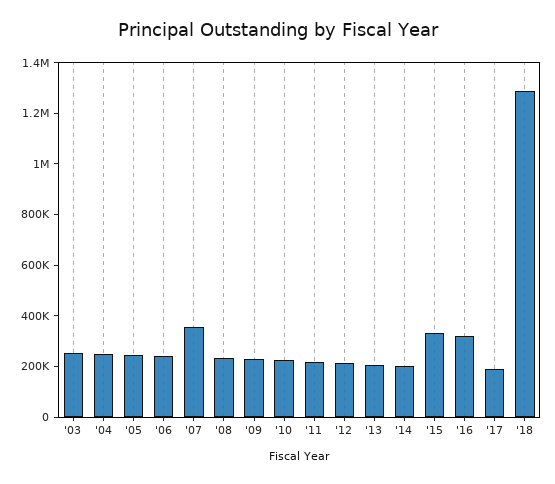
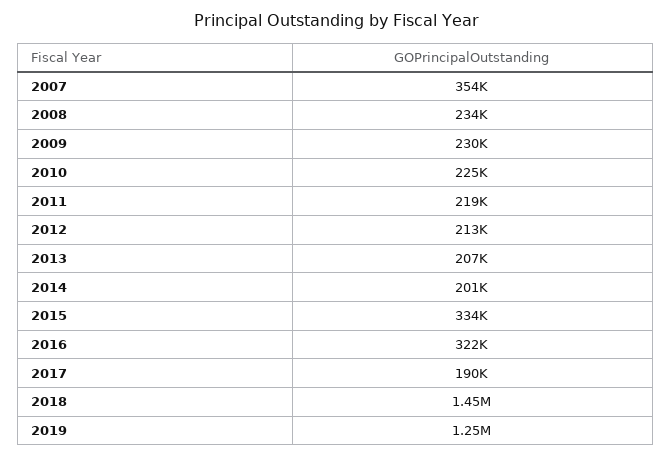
'03: 250000 -> none
'04: 250000 -> none
'05: 250000 -> none
'06: 250000 -> none
'18: 1300000 -> 1450000
2019: none -> 1250000

